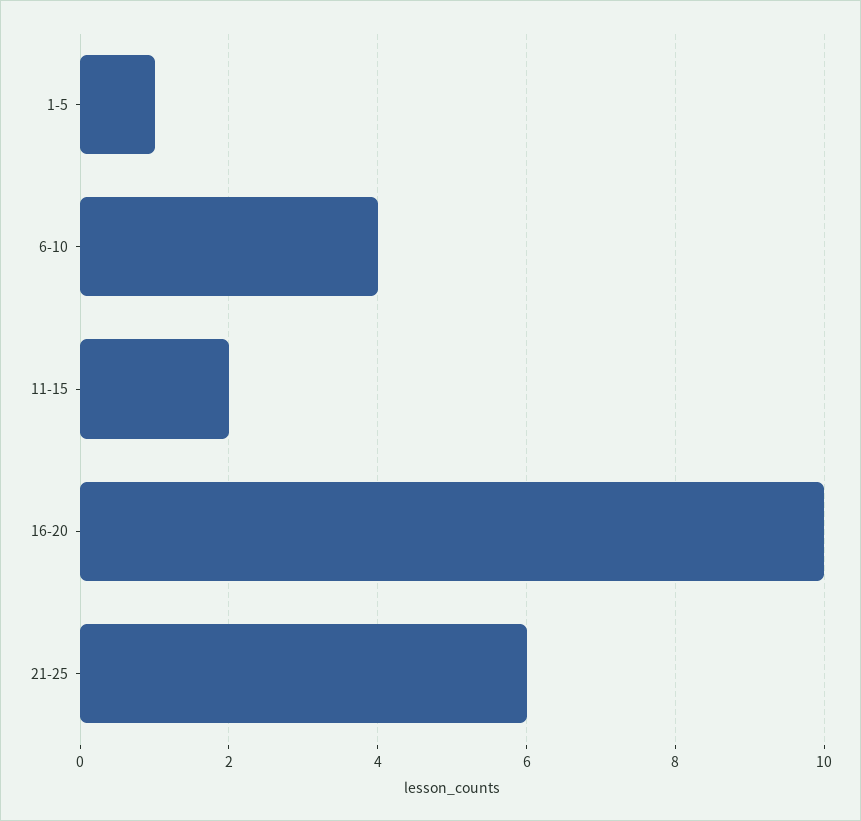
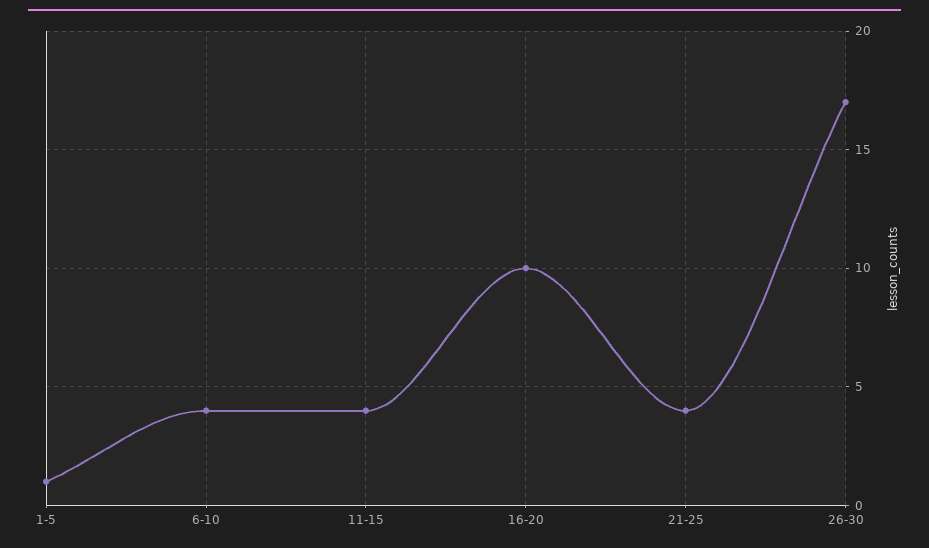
11-15: 2 -> 4
21-25: 6 -> 4
26-30: none -> 17

